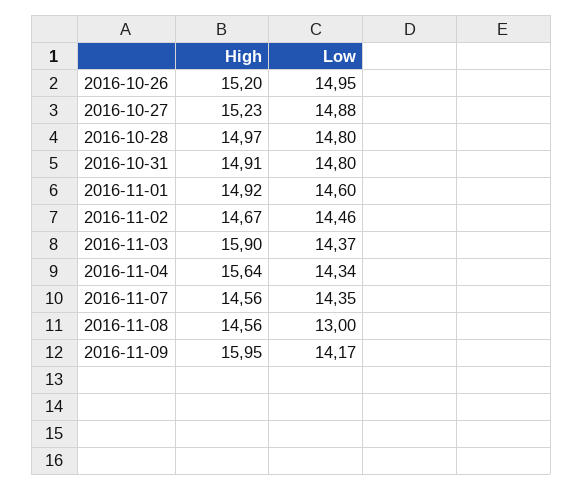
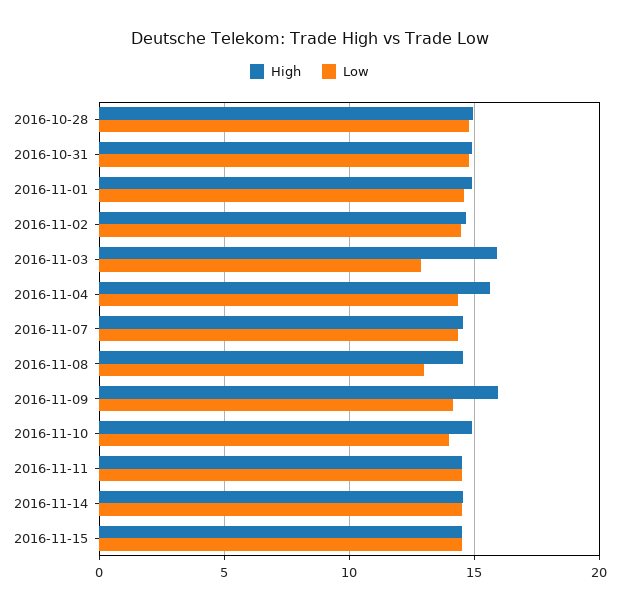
High, 2016-10-26: 15.2 -> none
Low, 2016-10-26: 14.95 -> none
High, 2016-10-27: 15.23 -> none
Low, 2016-10-27: 14.88 -> none
Low, 2016-11-03: 14.37 -> 13
High, 2016-11-10: none -> 15
Low, 2016-11-10: none -> 14
High, 2016-11-11: none -> 14.5
Low, 2016-11-11: none -> 14.5
High, 2016-11-14: none -> 14.5
Low, 2016-11-14: none -> 14.5
High, 2016-11-15: none -> 14.5
Low, 2016-11-15: none -> 14.5

